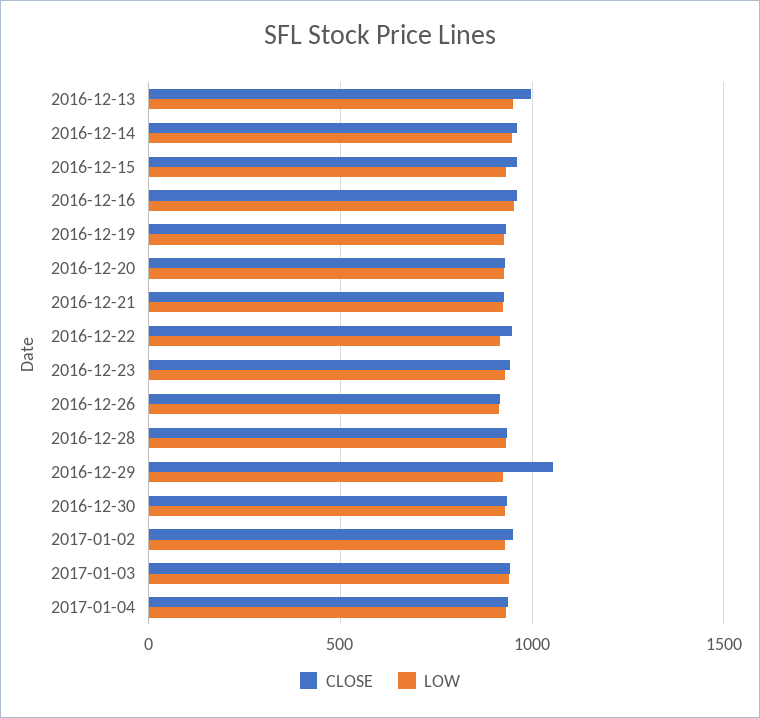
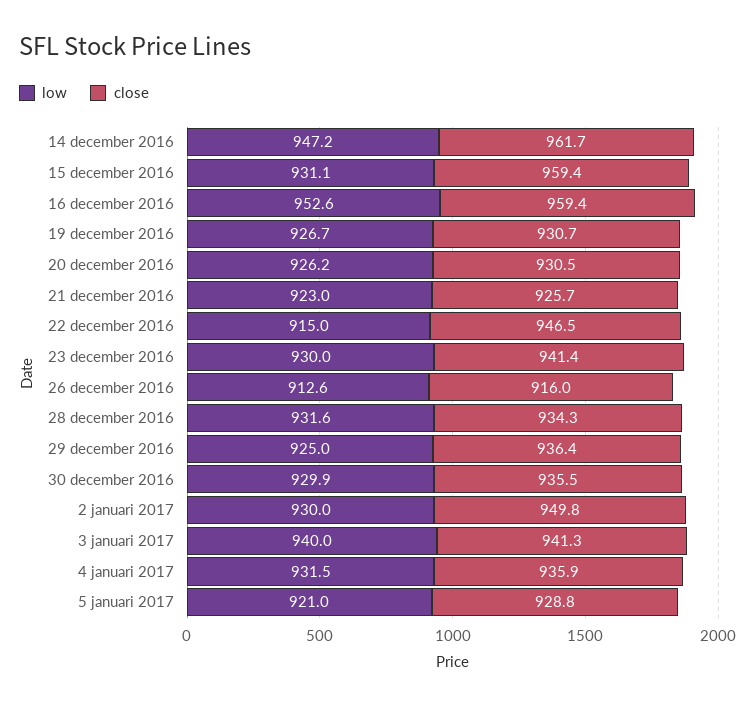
CLOSE, 2016-12-13: 1000 -> none
LOW, 2016-12-13: 950 -> none
CLOSE, 2016-12-29: 1050 -> 936.4
LOW, 5 januari 2017: none -> 921
CLOSE, 5 januari 2017: none -> 928.8

